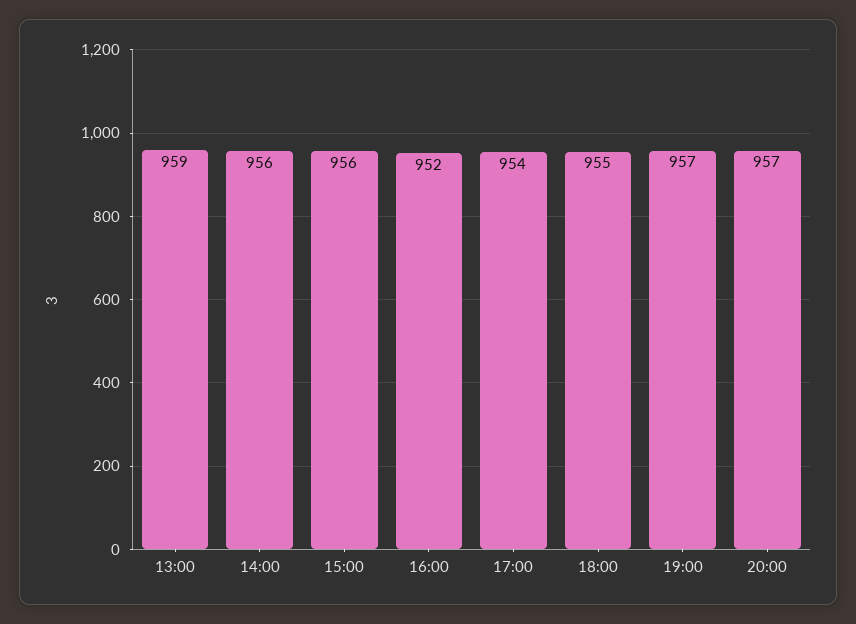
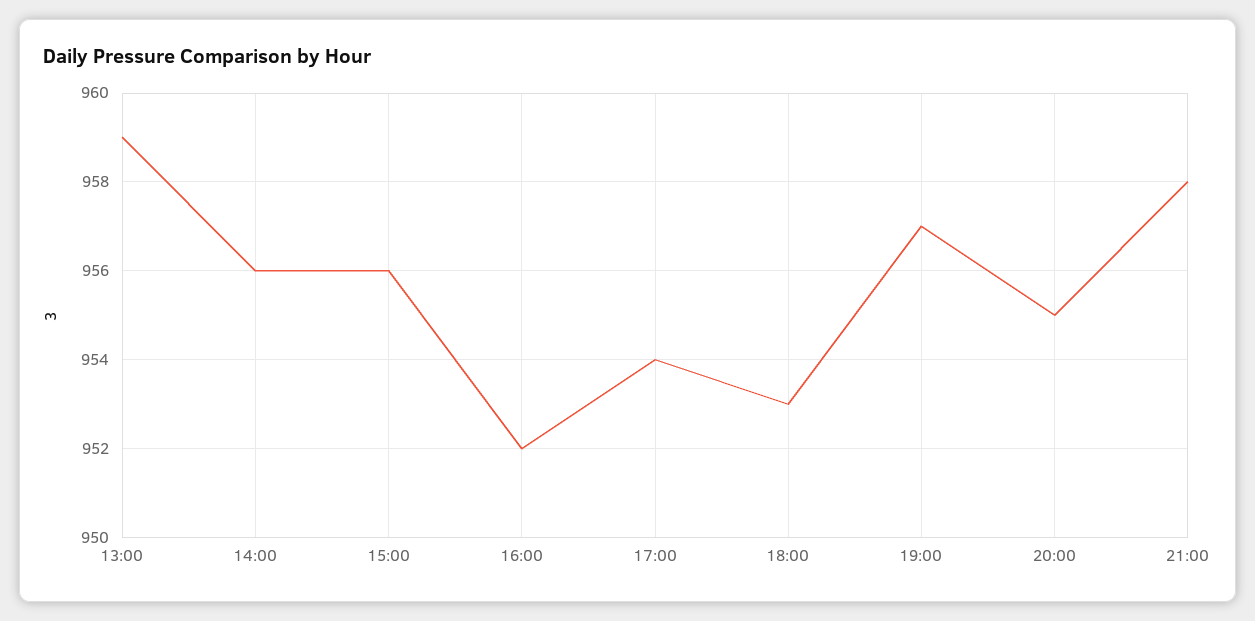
18:00: 955 -> 953
20:00: 957 -> 955
21:00: none -> 958

